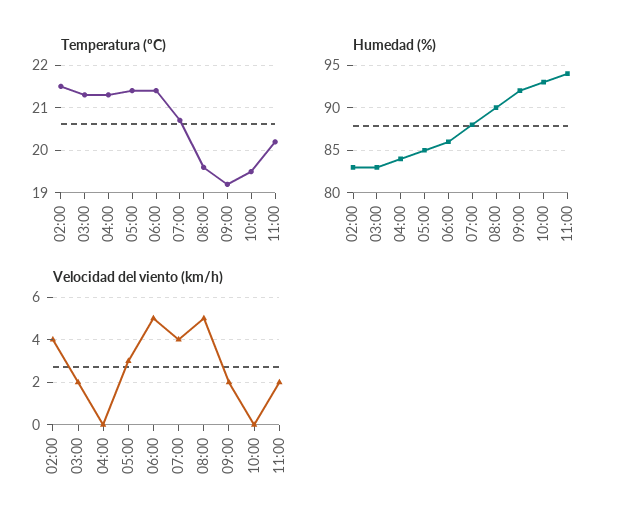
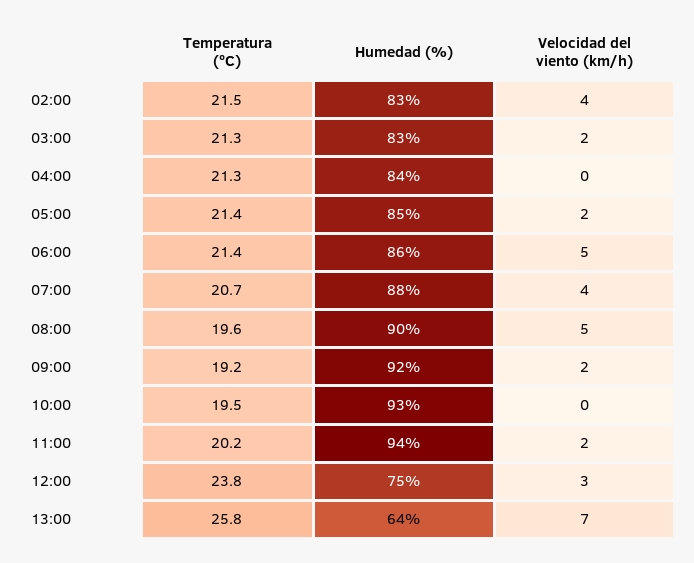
Velocidad del viento (km/h), 05:00: 3 -> 2
Temperatura (ºC), 12:00: none -> 23.8
Humedad (%), 12:00: none -> 75
Velocidad del viento (km/h), 12:00: none -> 3
Temperatura (ºC), 13:00: none -> 25.8
Humedad (%), 13:00: none -> 64
Velocidad del viento (km/h), 13:00: none -> 7

